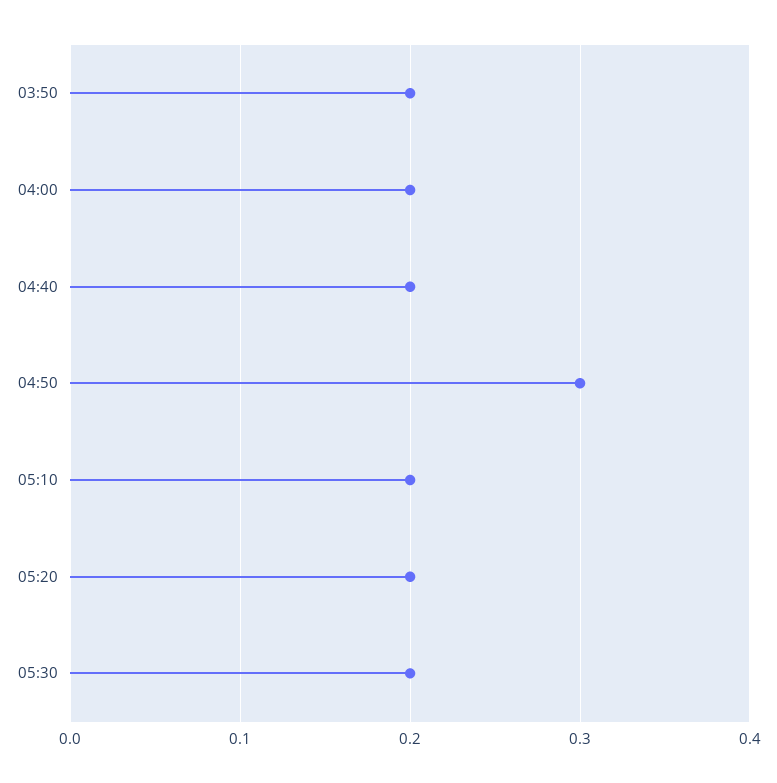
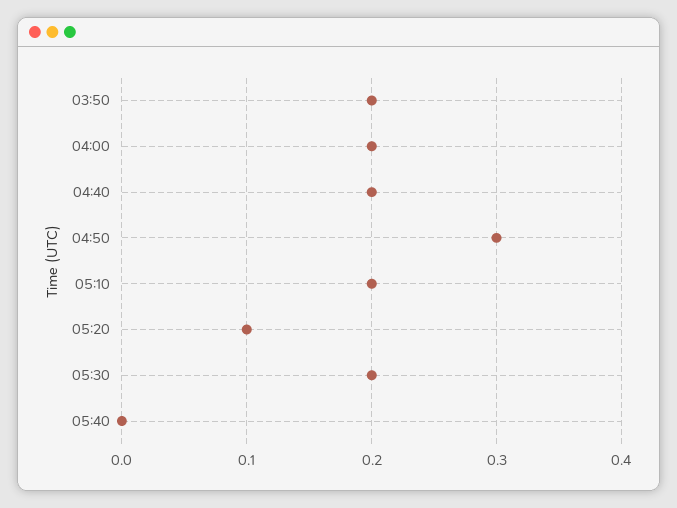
05:20: 0.2 -> 0.1
05:40: none -> 0

